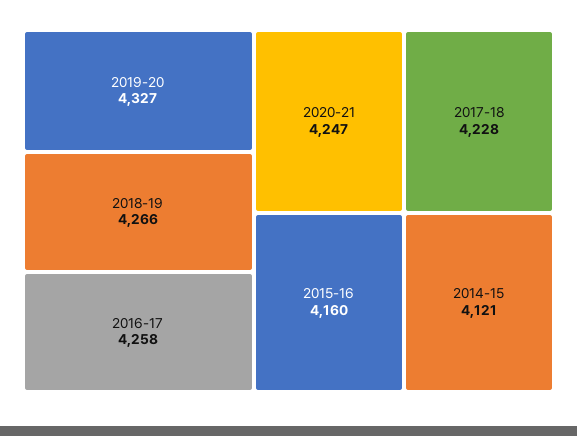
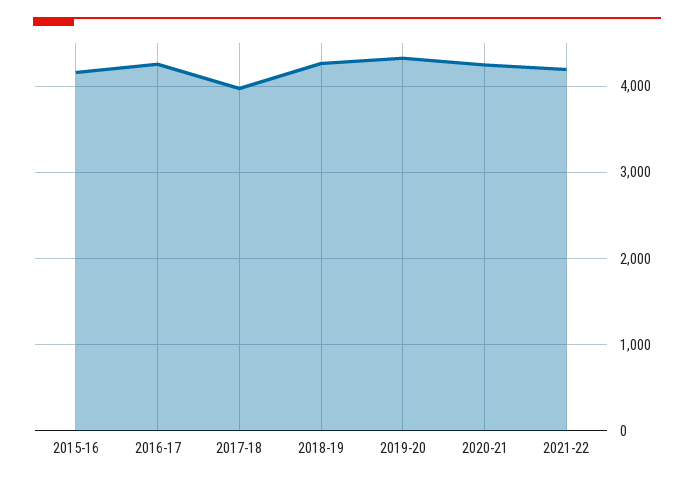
2017-18: 4228 -> 4000
2014-15: 4121 -> none
2021-22: none -> 4200

